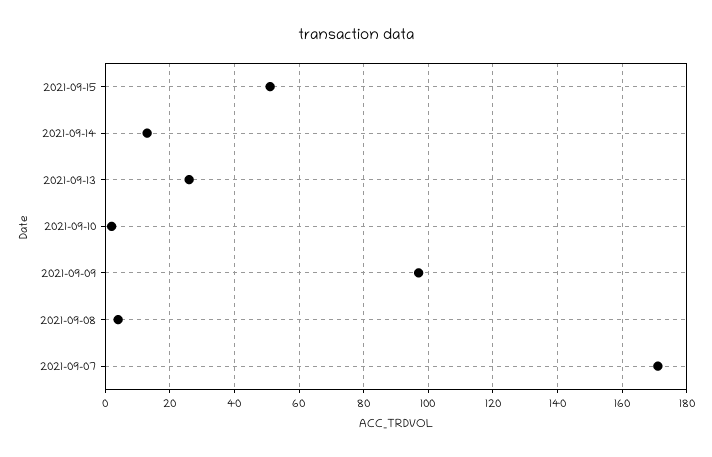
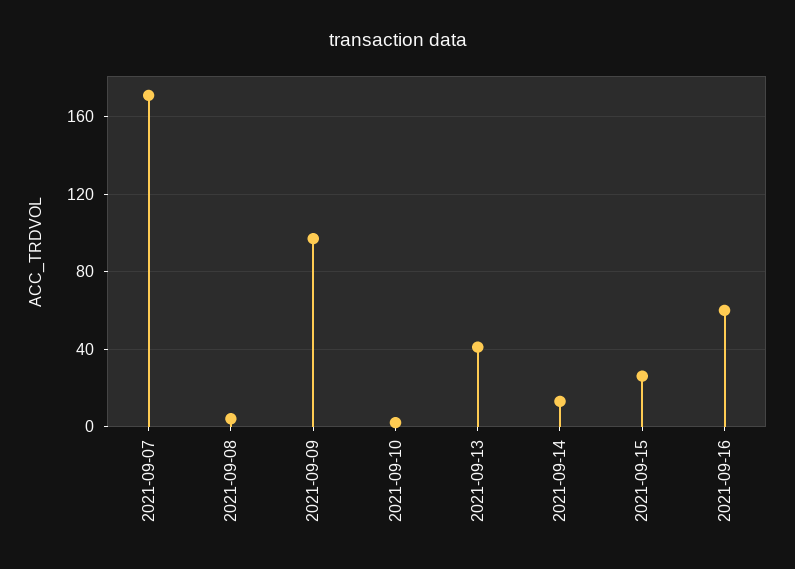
2021-09-15: 50 -> 25
2021-09-13: 25 -> 40
2021-09-16: none -> 60

